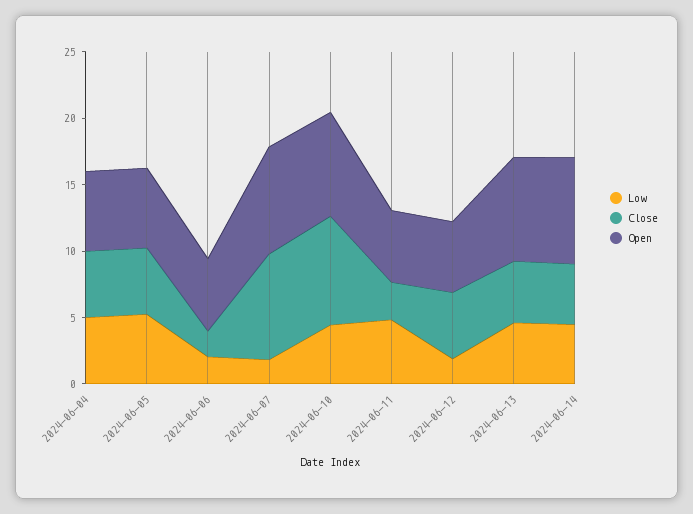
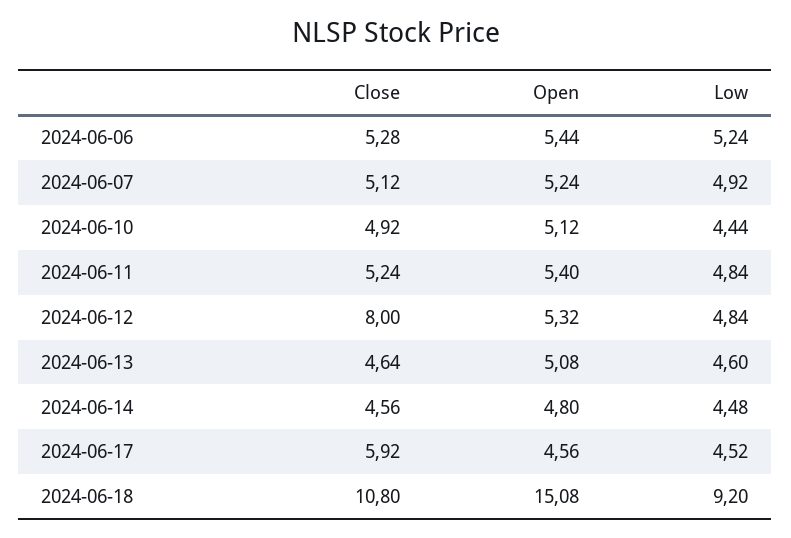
Low, 2024-06-04: 5 -> none
Close, 2024-06-04: 5 -> none
Open, 2024-06-04: 6 -> none
Low, 2024-06-05: 5 -> none
Close, 2024-06-05: 5 -> none
Open, 2024-06-05: 6 -> none
Low, 2024-06-06: 2 -> 5.24
Close, 2024-06-06: 2 -> 5.28
Low, 2024-06-07: 2 -> 4.92
Close, 2024-06-07: 8 -> 5.12
Open, 2024-06-07: 8 -> 5.24
Close, 2024-06-10: 8 -> 4.92
Open, 2024-06-10: 8 -> 5.12
Close, 2024-06-11: 3 -> 5.24
Low, 2024-06-12: 2 -> 4.84
Close, 2024-06-12: 5 -> 8
Open, 2024-06-13: 8 -> 5.08
Open, 2024-06-14: 8 -> 4.8
Close, 2024-06-17: none -> 5.92
Open, 2024-06-17: none -> 4.56
Low, 2024-06-17: none -> 4.52
Close, 2024-06-18: none -> 10.8
Open, 2024-06-18: none -> 15.08
Low, 2024-06-18: none -> 9.2

